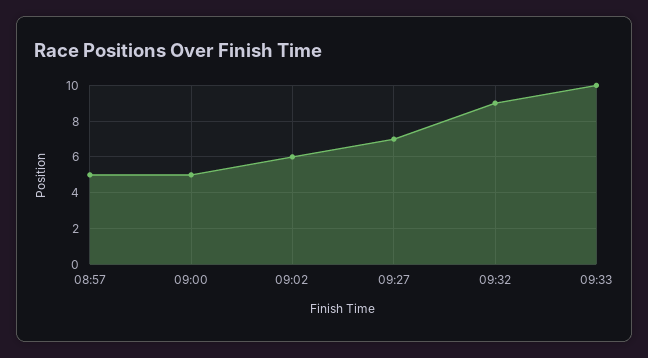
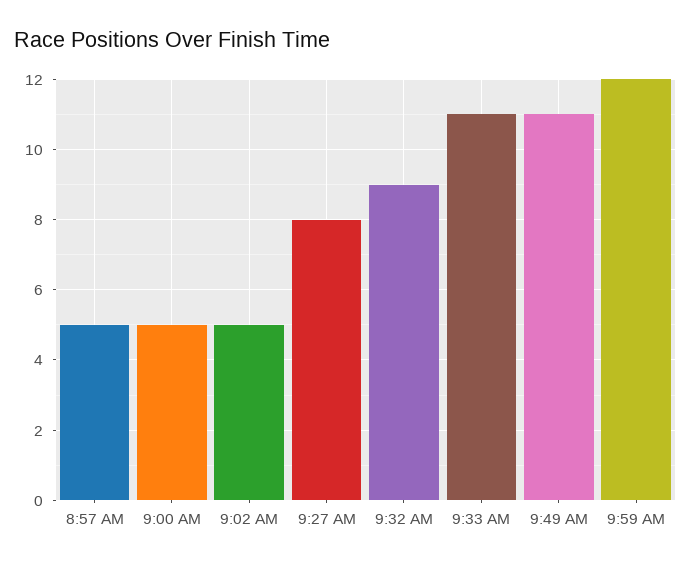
09:02: 6 -> 5
09:27: 7 -> 8
09:33: 10 -> 11
9:49 AM: none -> 11
9:59 AM: none -> 12

